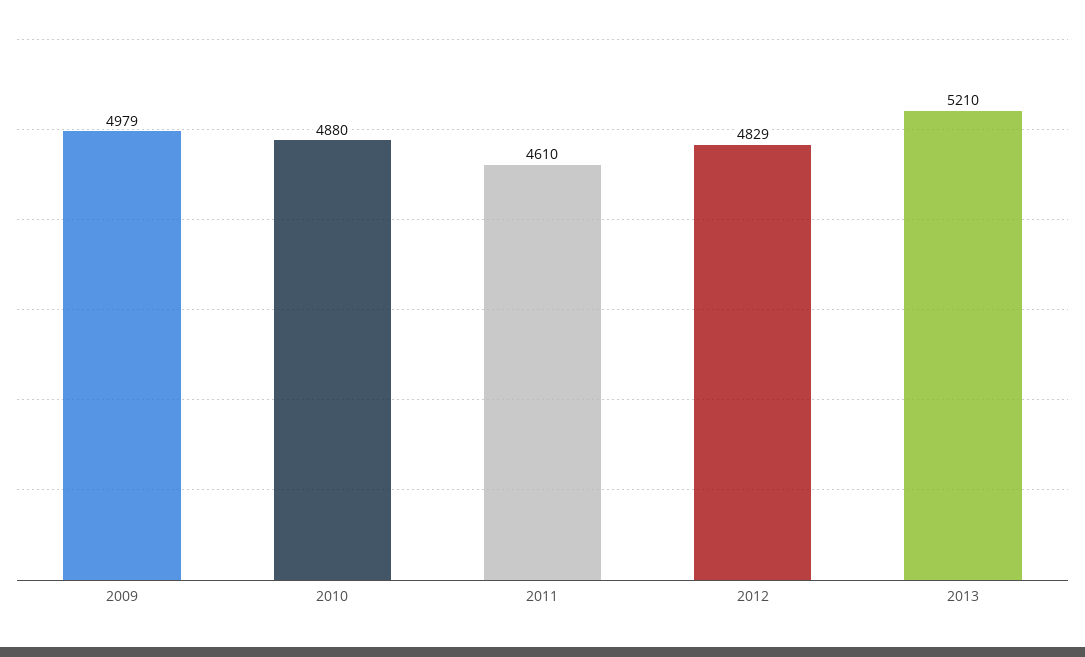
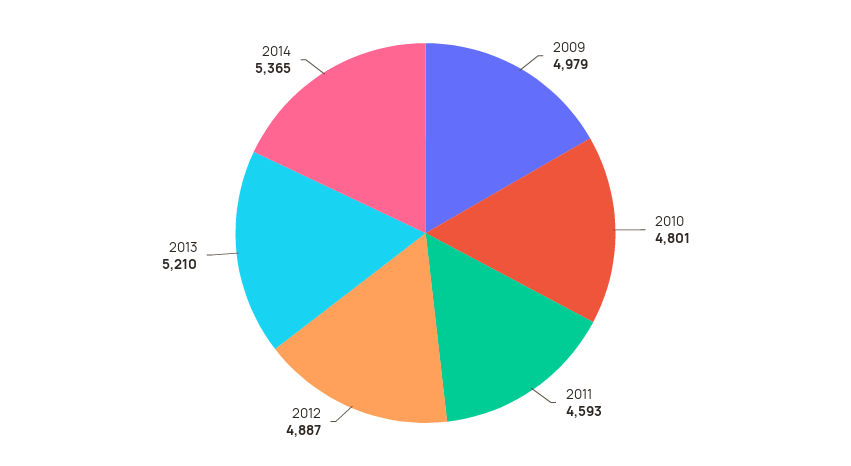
2010: 4880 -> 4801
2011: 4610 -> 4593
2012: 4829 -> 4887
2014: none -> 5365

